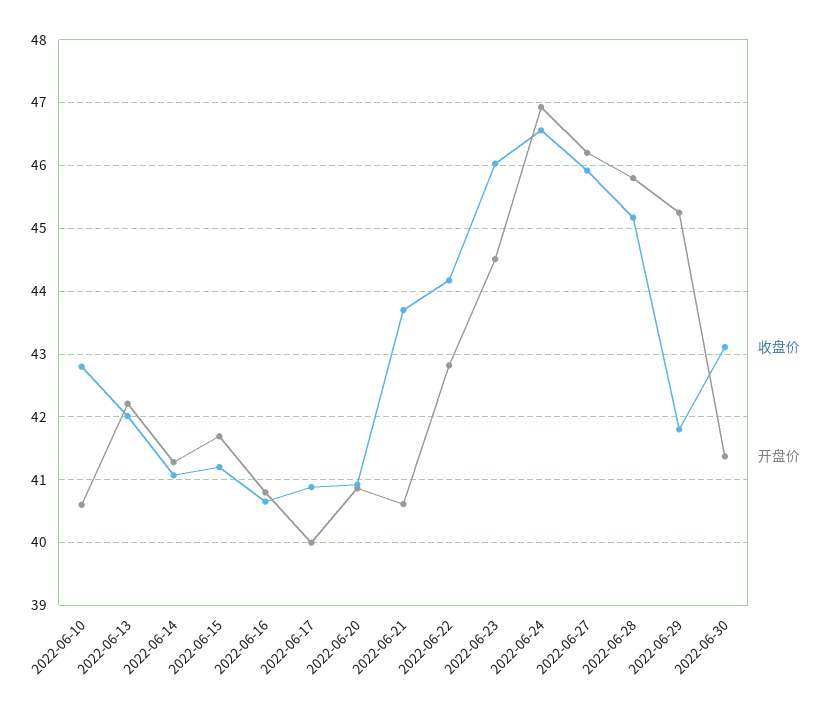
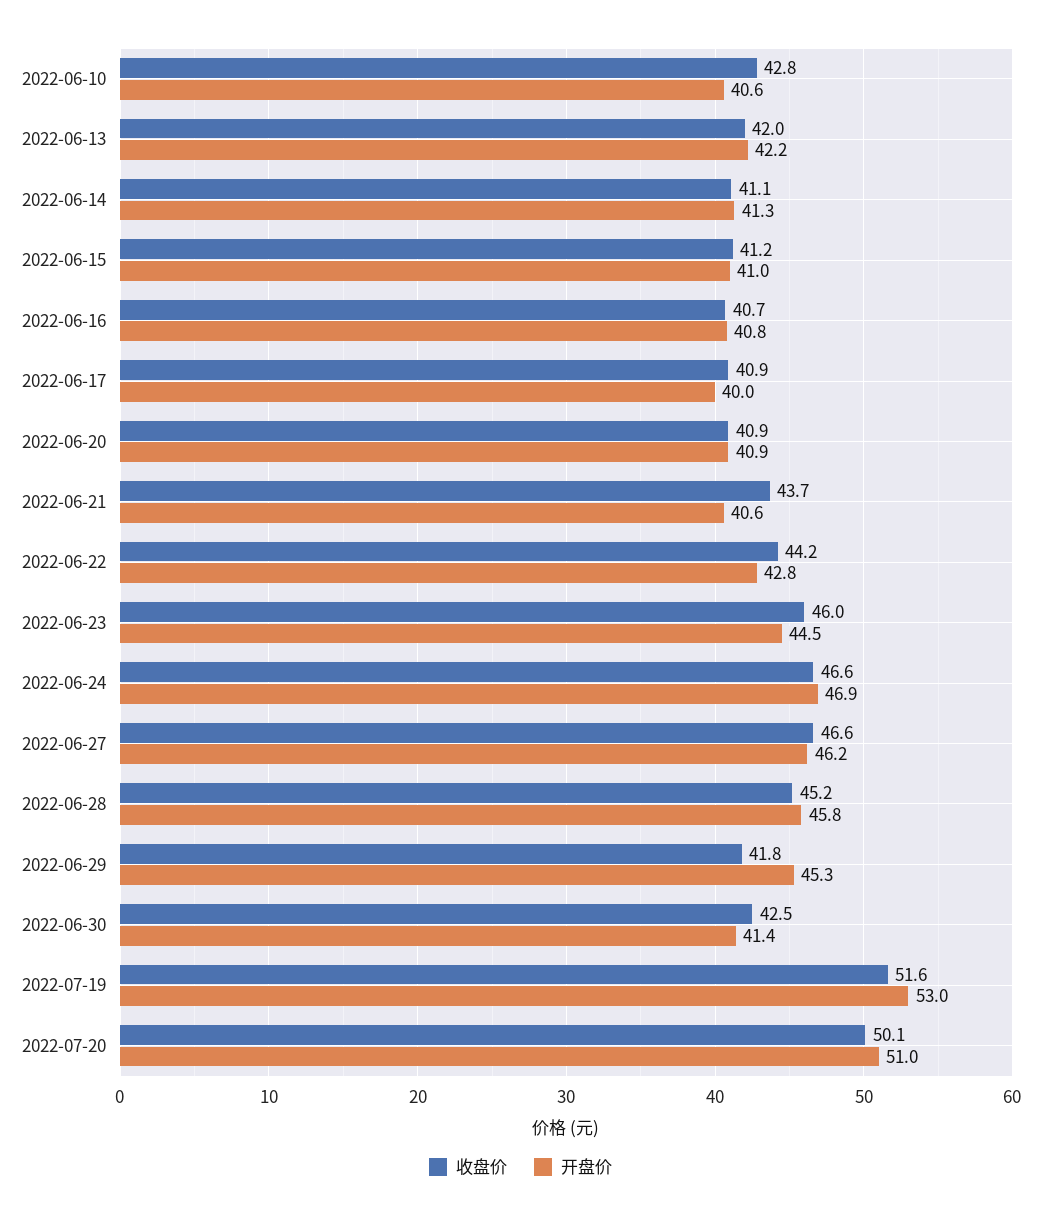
开盘价, 2022-06-15: 41.7 -> 41
收盘价, 2022-06-27: 45.9 -> 46.6
收盘价, 2022-06-30: 43.1 -> 42.5
收盘价, 2022-07-19: none -> 51.6
开盘价, 2022-07-19: none -> 53
收盘价, 2022-07-20: none -> 50.1
开盘价, 2022-07-20: none -> 51

